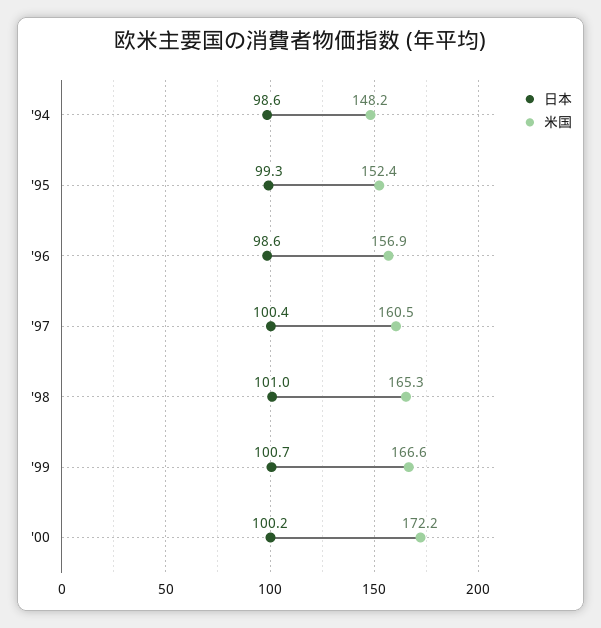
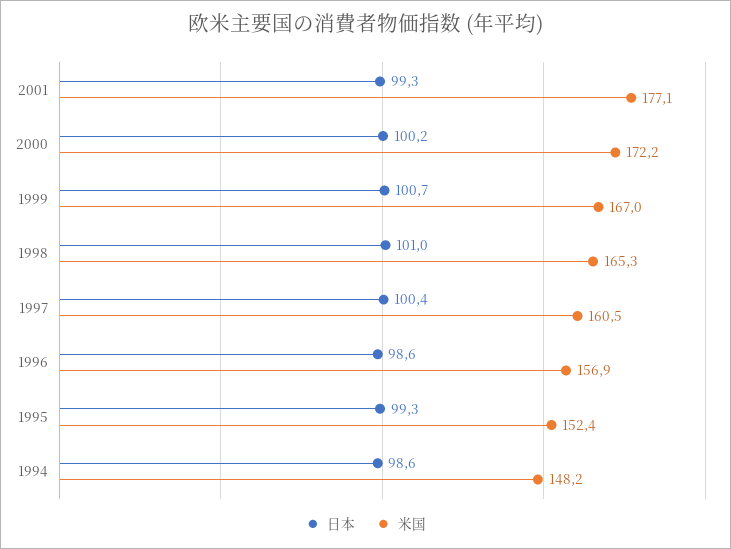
米国, '99: 166.6 -> 167
日本, 2001: none -> 99.3
米国, 2001: none -> 177.1

